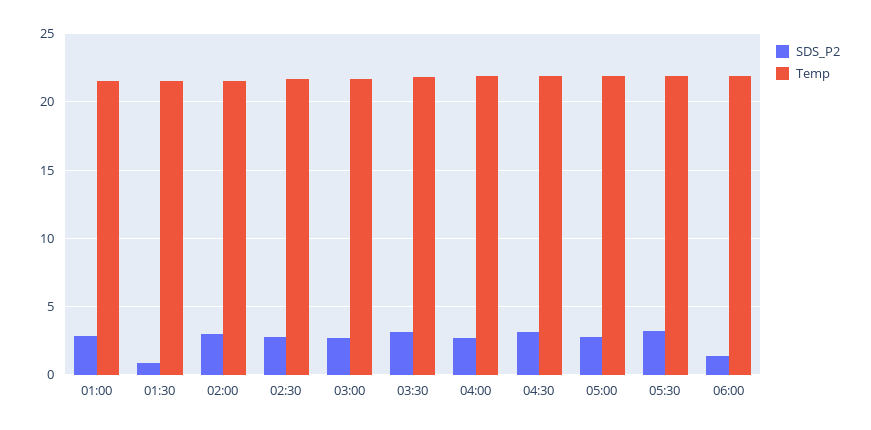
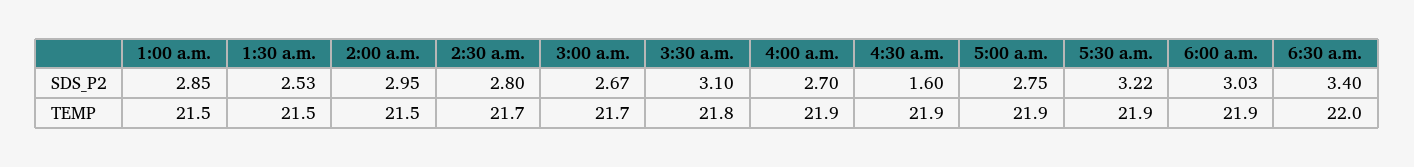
SDS_P2, 01:30: 1 -> 2.53
SDS_P2, 04:30: 3 -> 1.6
SDS_P2, 06:00: 1.5 -> 3.03
SDS_P2, 6:30 a.m.: none -> 3.4
Temp, 6:30 a.m.: none -> 22

